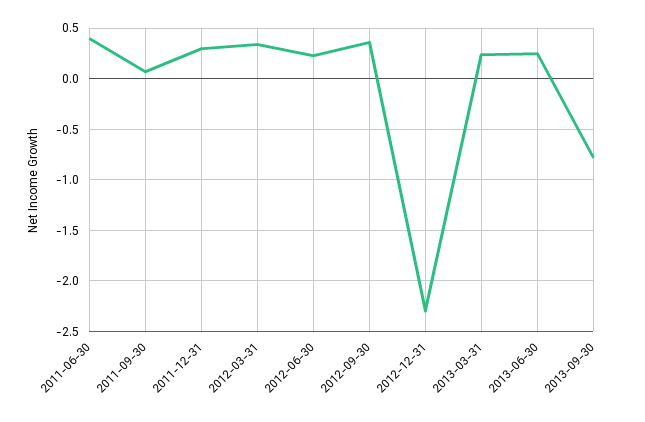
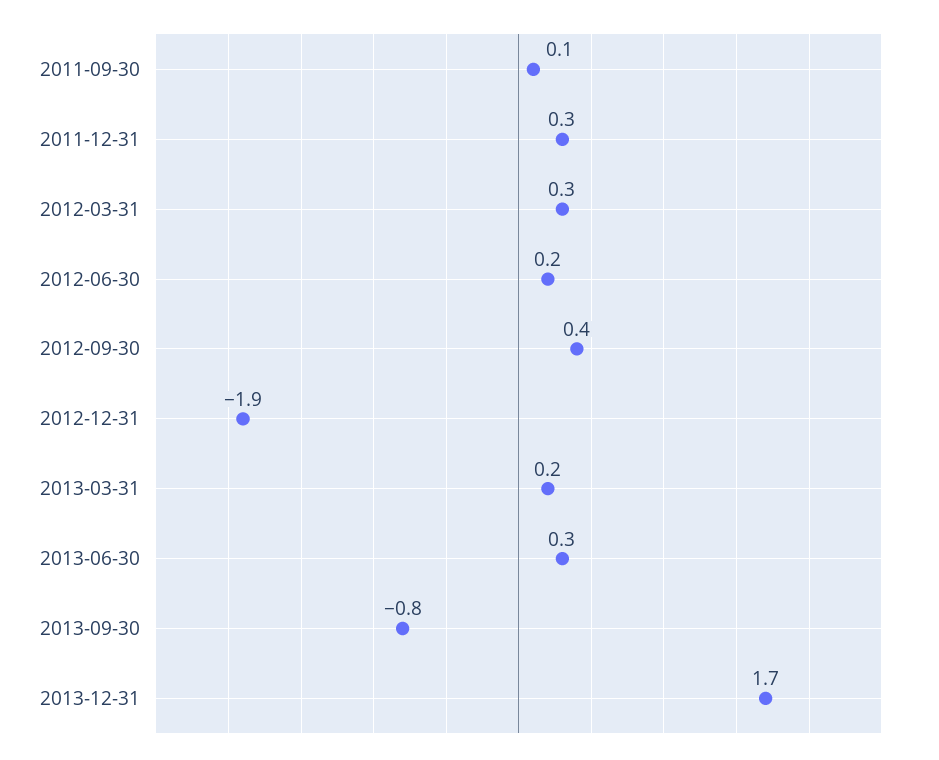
2011-06-30: 0.4 -> none
2012-12-31: -2.3 -> -1.9
2013-12-31: none -> 1.7

